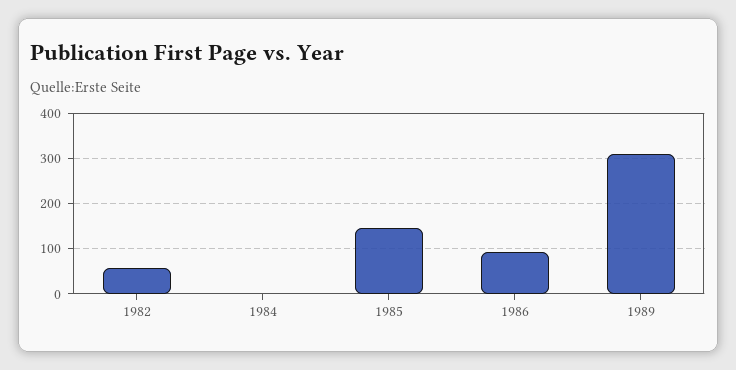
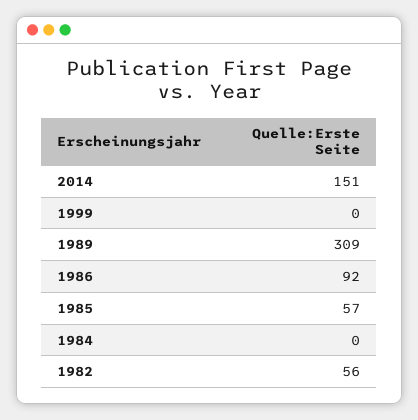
1985: 140 -> 57
2014: none -> 151
1999: none -> 0

